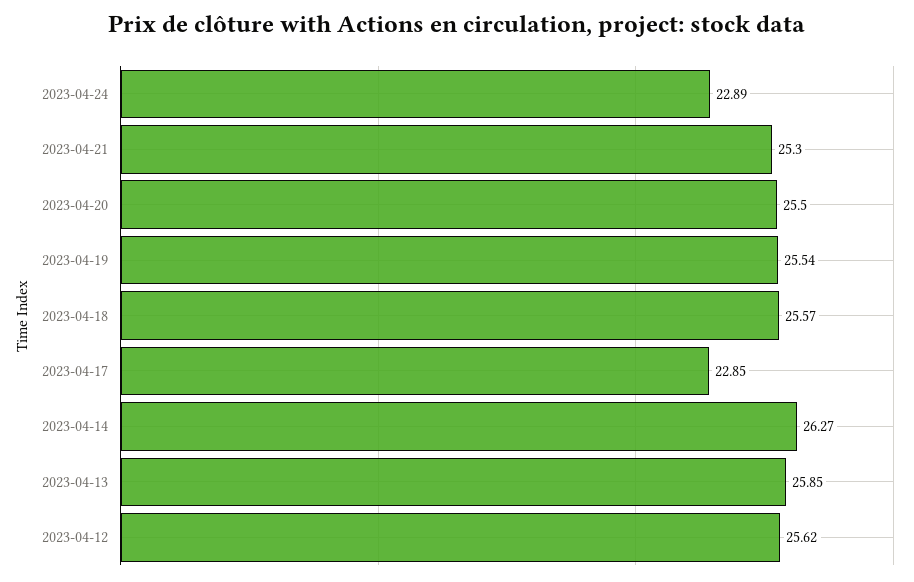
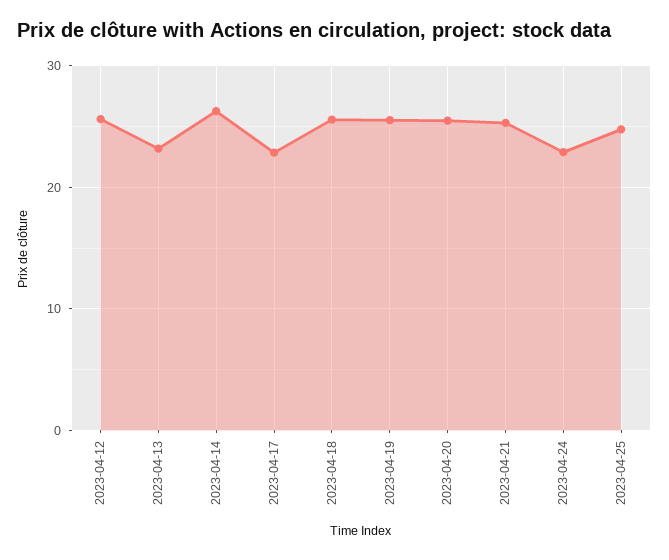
2023-04-13: 25.85 -> 23
2023-04-25: none -> 25

